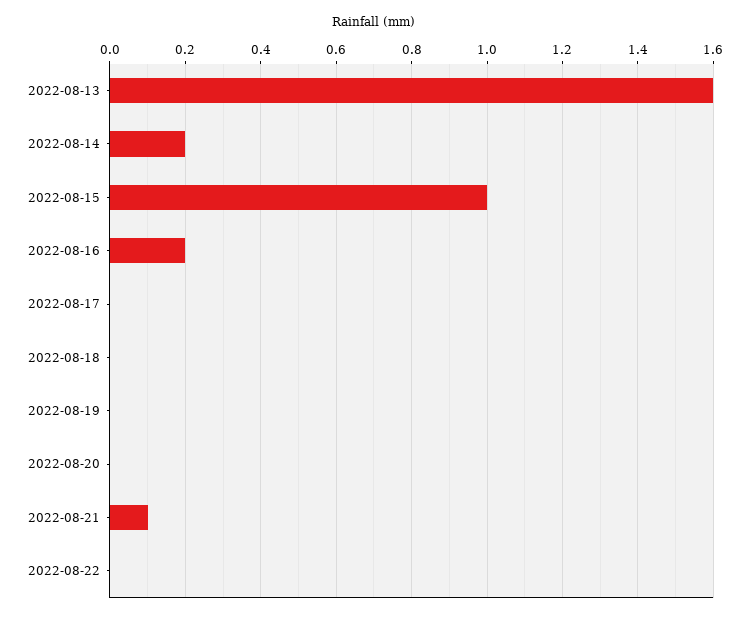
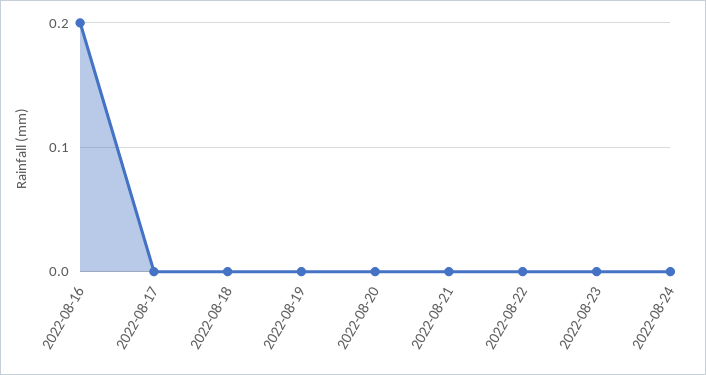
2022-08-13: 1.6 -> none
2022-08-14: 0.2 -> none
2022-08-15: 1 -> none
2022-08-21: 0.1 -> 0
2022-08-23: none -> 0
2022-08-24: none -> 0

